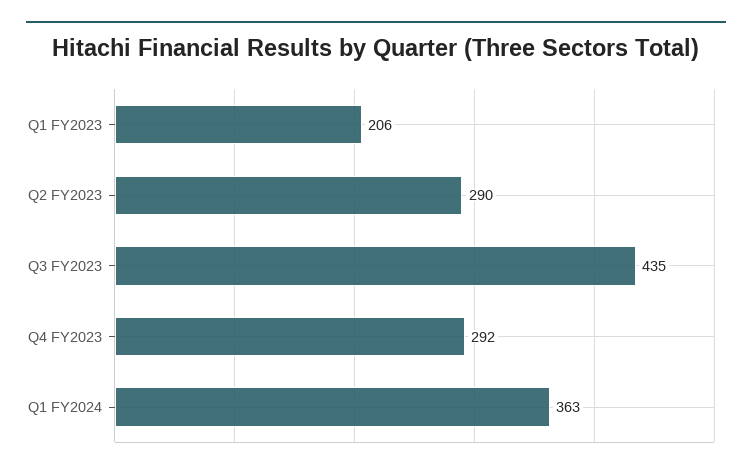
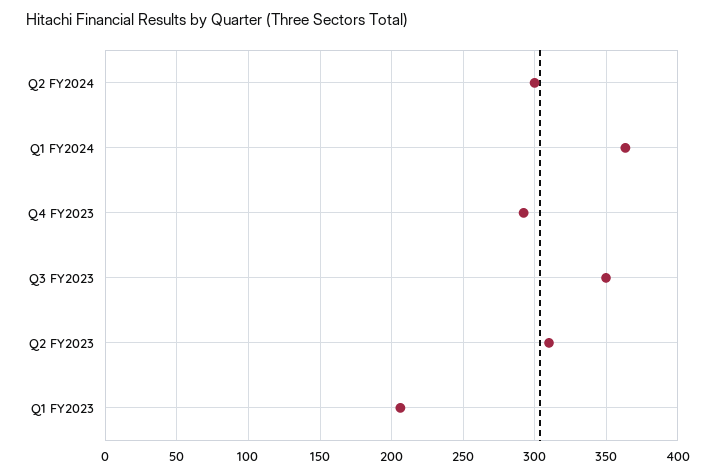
Q2 FY2023: 290 -> 310
Q3 FY2023: 435 -> 350
Q2 FY2024: none -> 300

